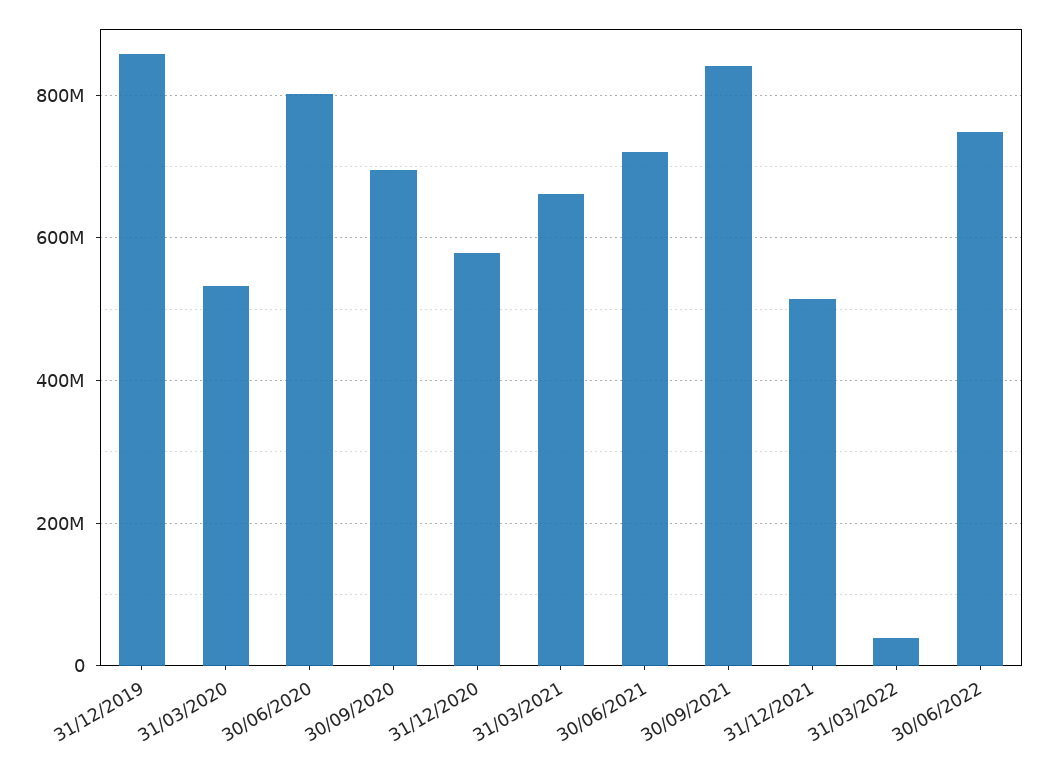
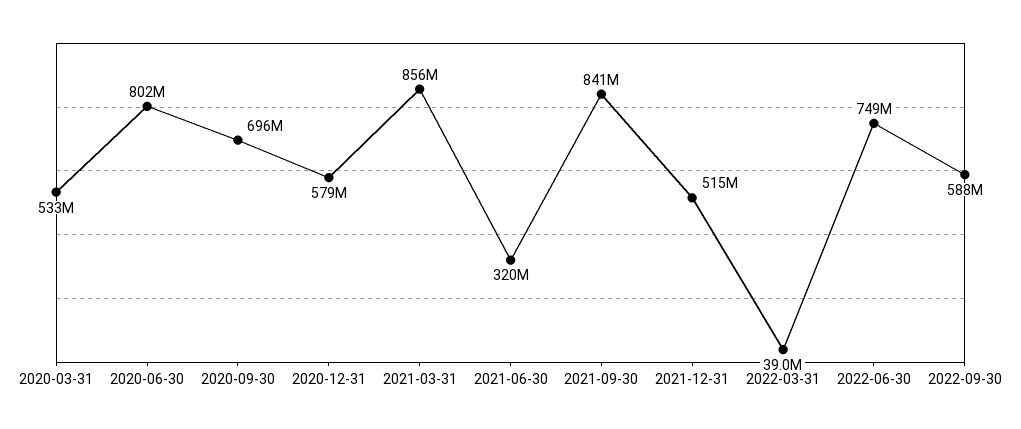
31/12/2019: 860000000 -> none
31/03/2021: 660000000 -> 856000000
30/06/2021: 720000000 -> 320000000
2022-09-30: none -> 588000000

